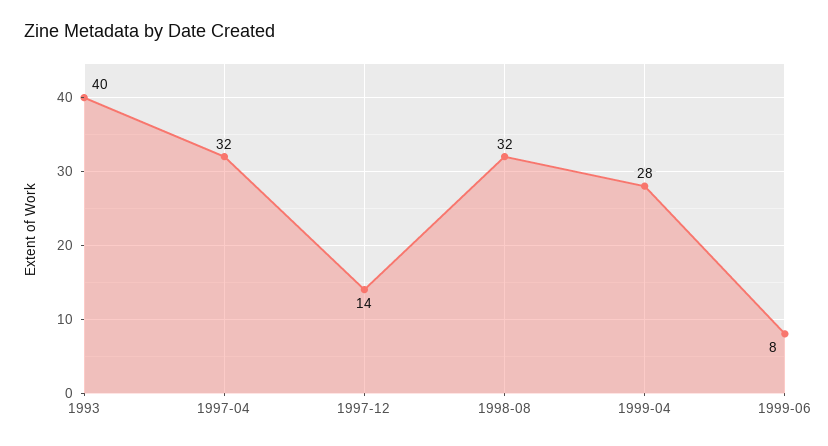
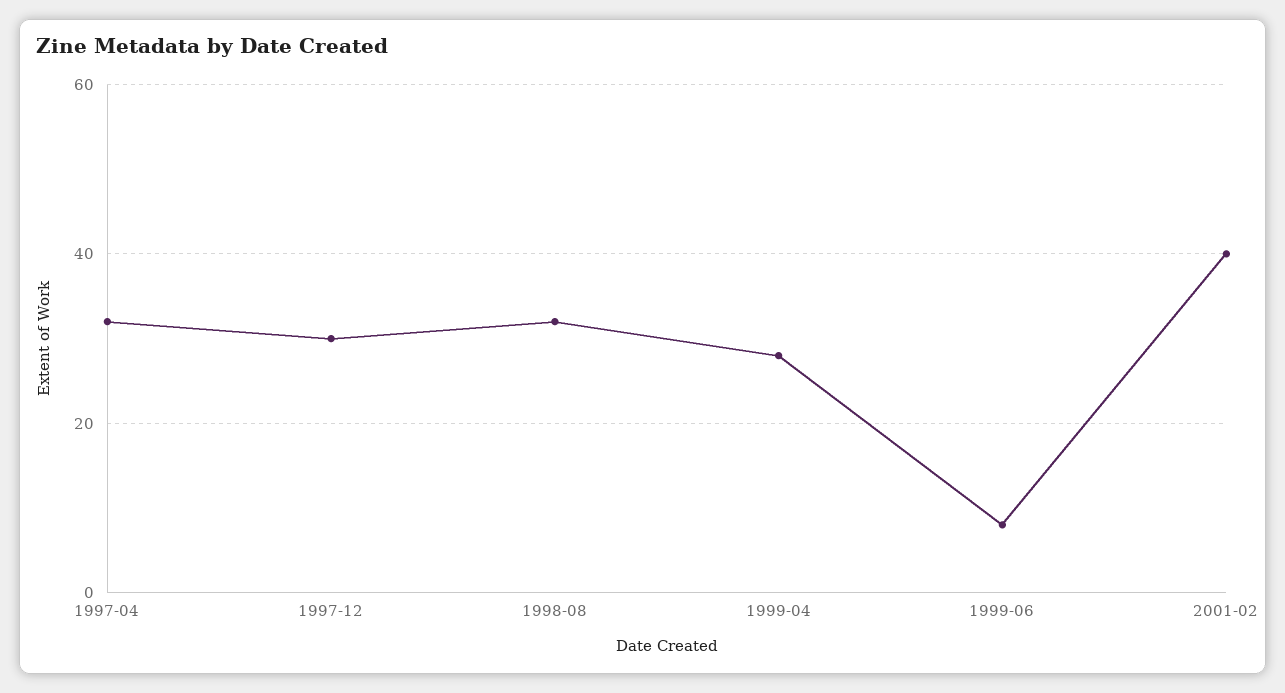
1993: 40 -> none
1997-12: 14 -> 30
2001-02: none -> 40

